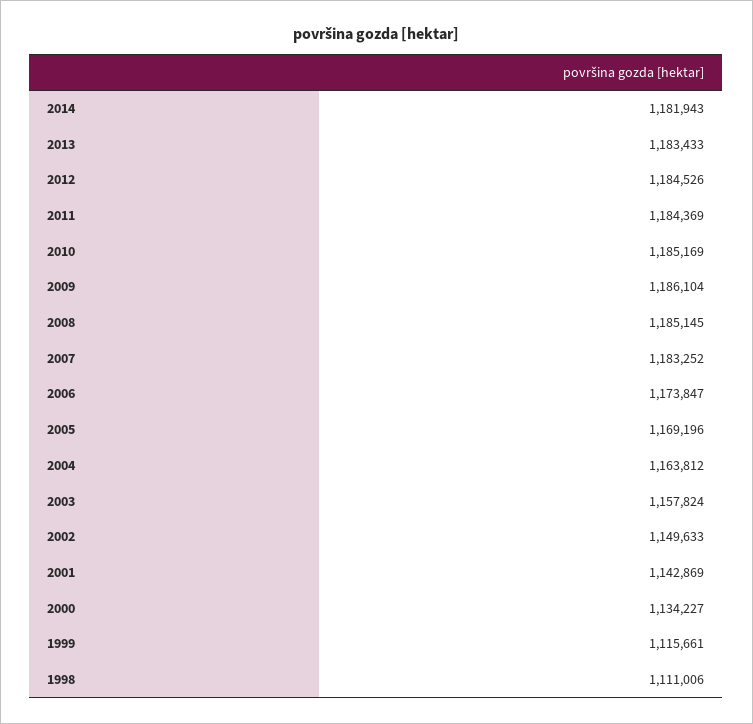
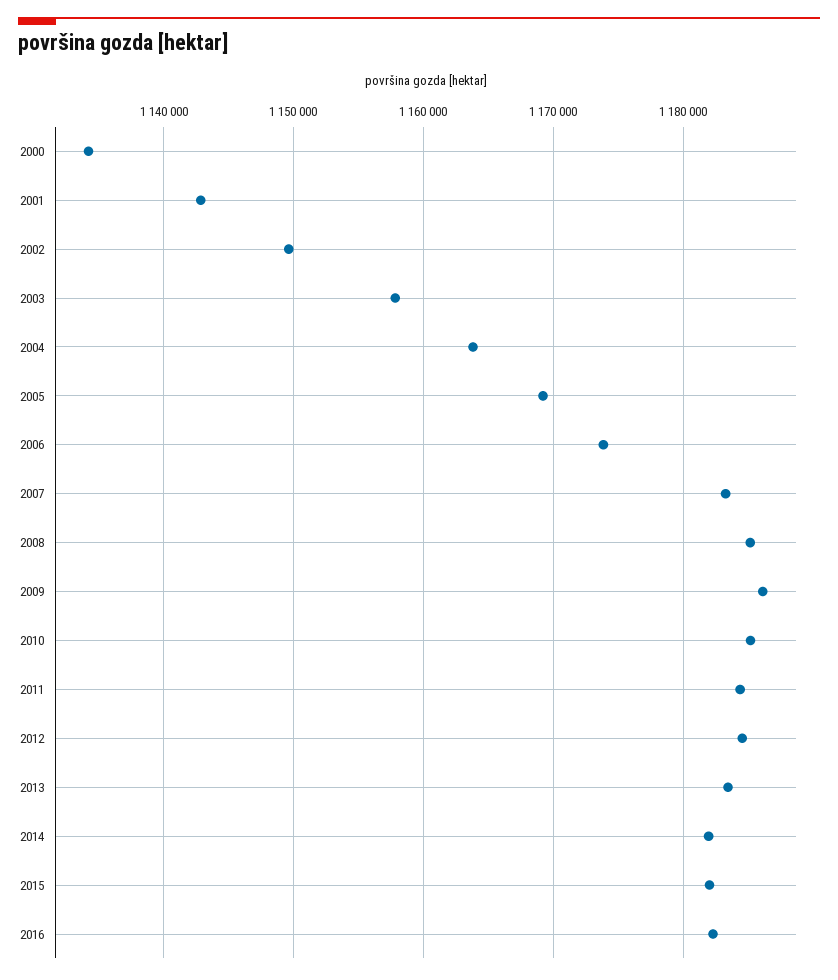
1999: 1115661 -> none
1998: 1111006 -> none
2015: none -> 1182000
2016: none -> 1182000

